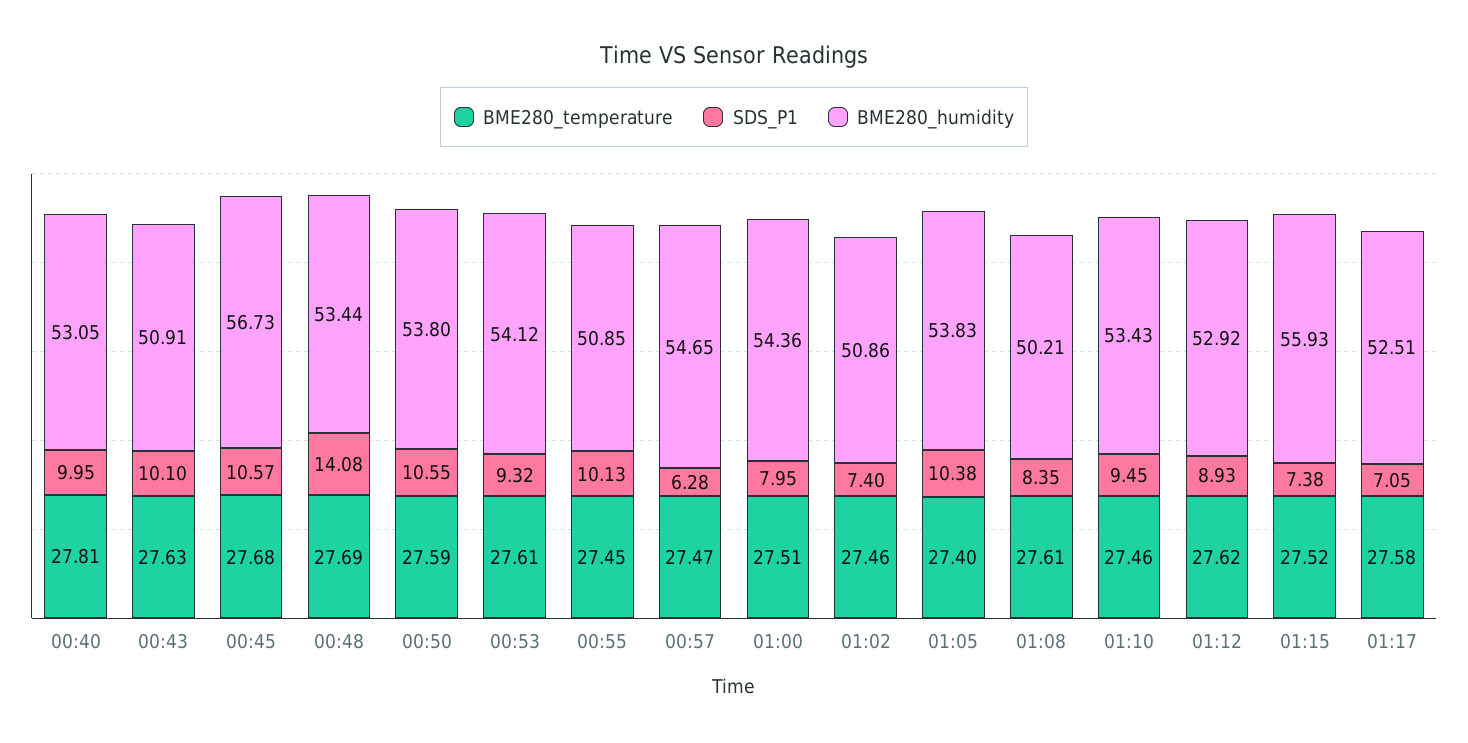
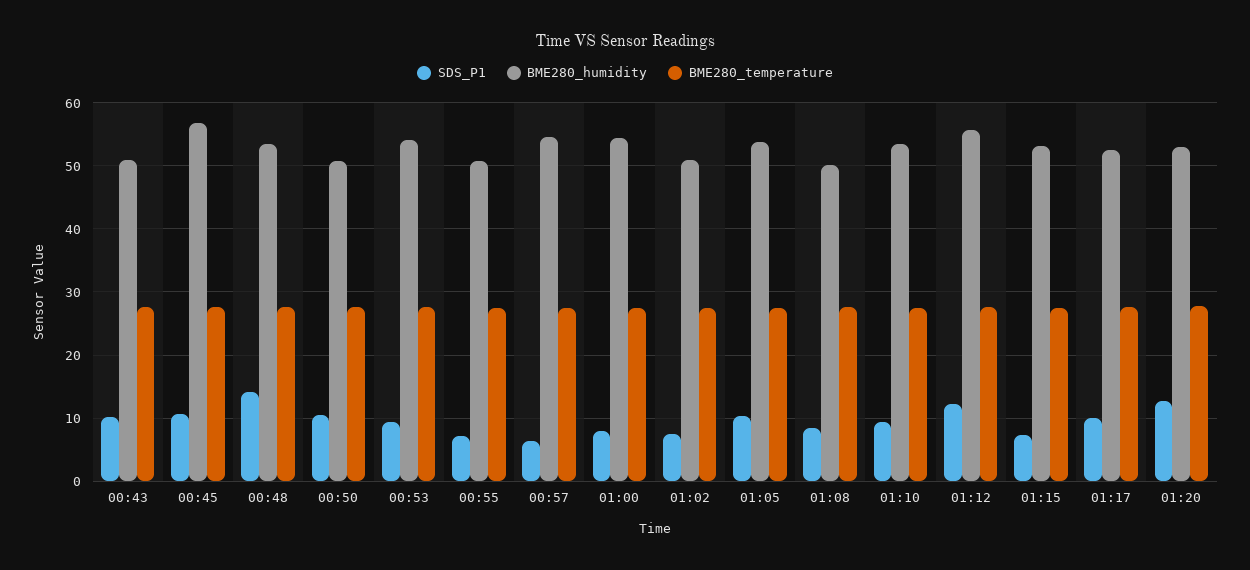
BME280_temperature, 00:40: 27.81 -> none
SDS_P1, 00:40: 9.95 -> none
BME280_humidity, 00:40: 53.05 -> none
BME280_humidity, 00:50: 53.8 -> 51
SDS_P1, 00:55: 10.13 -> 7
SDS_P1, 01:12: 8.93 -> 12
BME280_humidity, 01:12: 52.92 -> 56
BME280_humidity, 01:15: 55.93 -> 53
SDS_P1, 01:17: 7.05 -> 10
SDS_P1, 01:20: none -> 13
BME280_humidity, 01:20: none -> 53
BME280_temperature, 01:20: none -> 28

